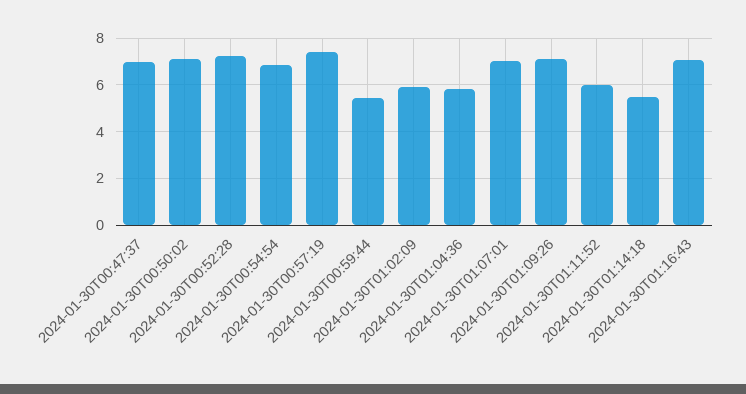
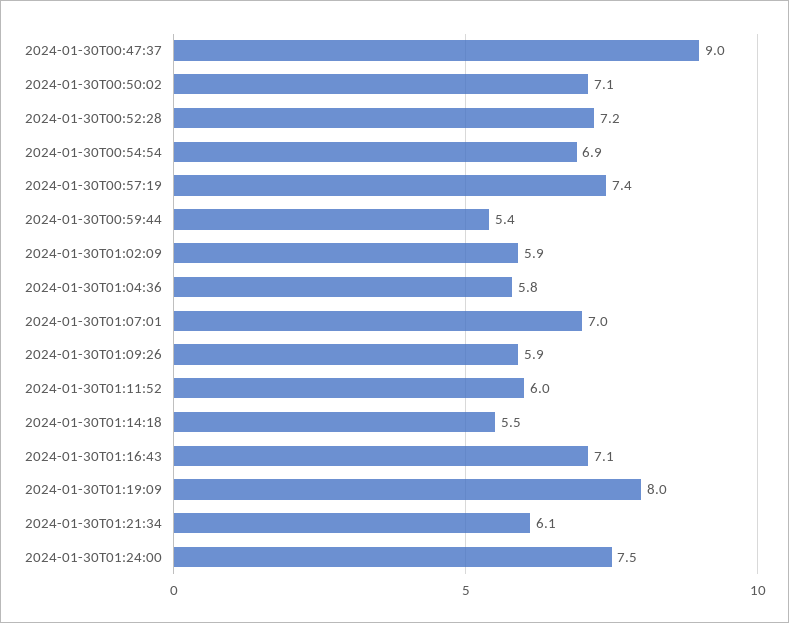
2024-01-30T00:47:37: 7 -> 9
2024-01-30T01:09:26: 7 -> 5.9
2024-01-30T01:19:09: none -> 8
2024-01-30T01:21:34: none -> 6.1
2024-01-30T01:24:00: none -> 7.5

